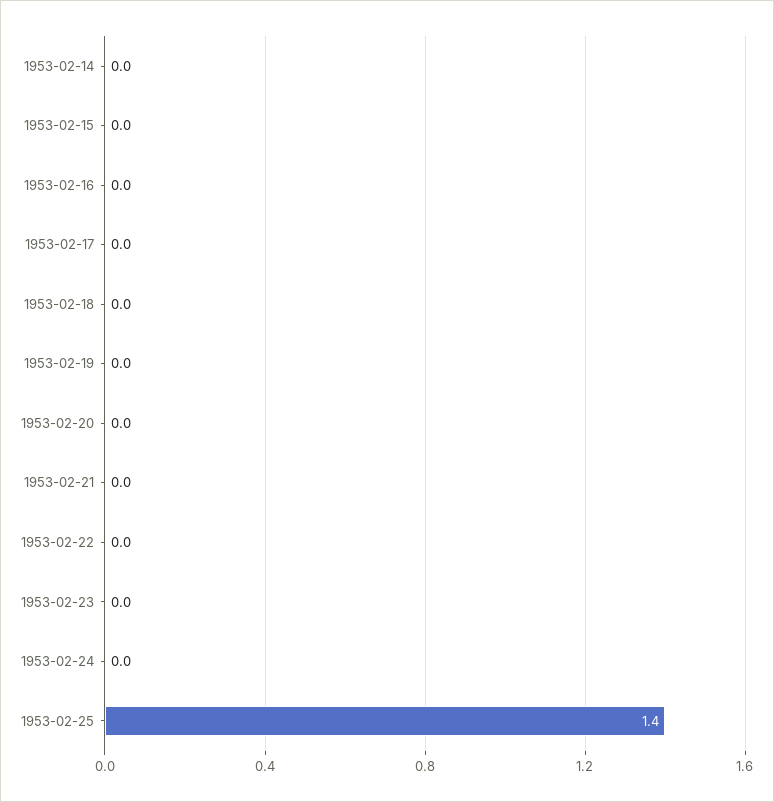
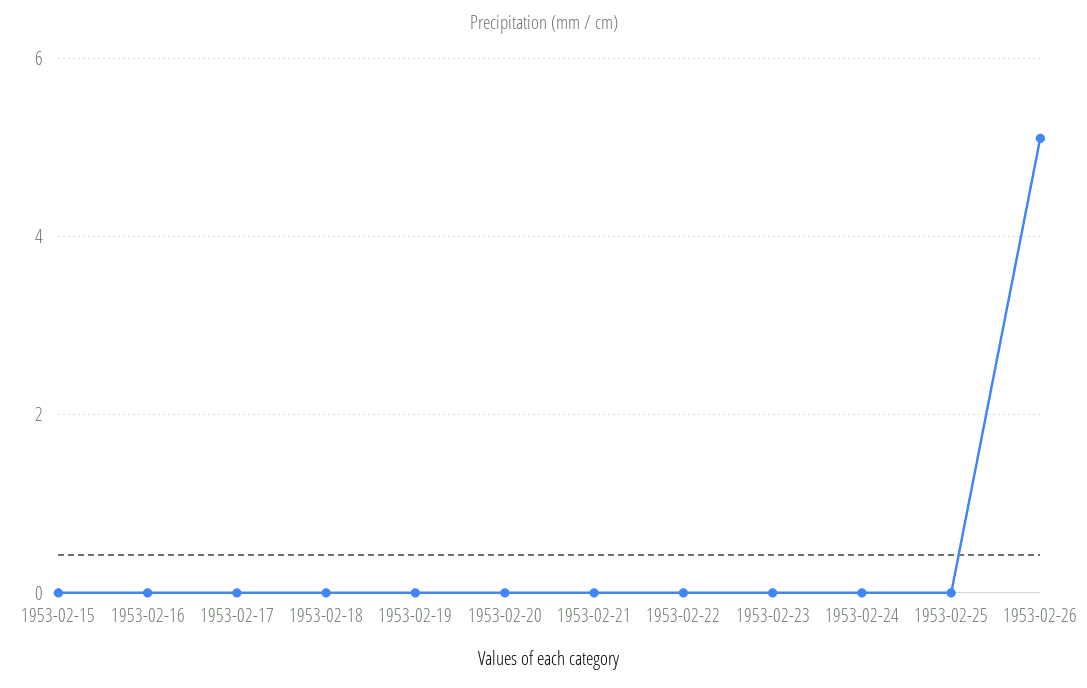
1953-02-14: 0 -> none
1953-02-25: 1.4 -> 0
1953-02-26: none -> 5

